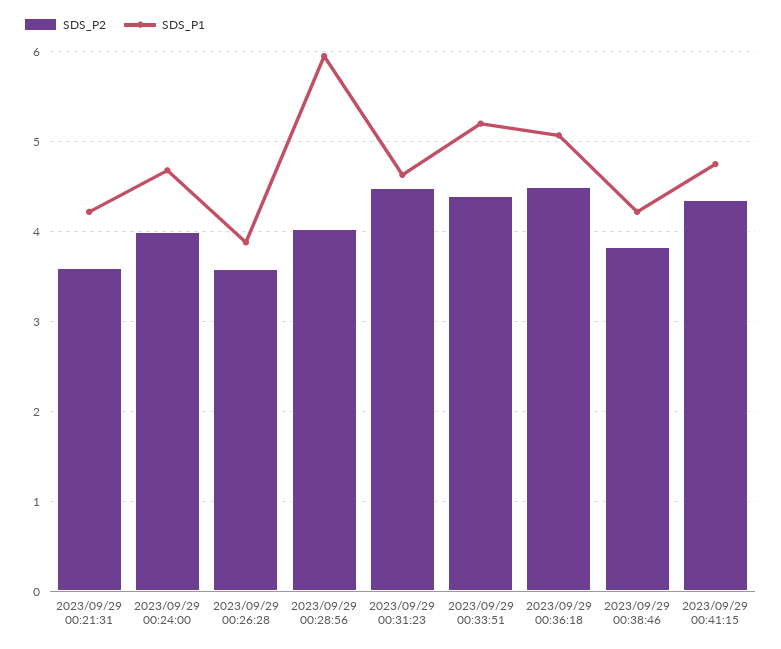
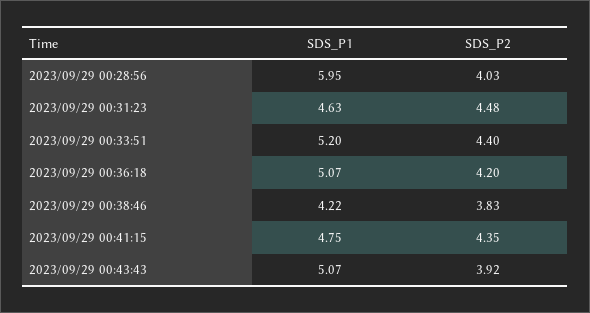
SDS_P2, 2023/09/29 00:21:31: 3.6 -> none
SDS_P1, 2023/09/29 00:21:31: 4.2 -> none
SDS_P2, 2023/09/29 00:24:00: 4 -> none
SDS_P1, 2023/09/29 00:24:00: 4.7 -> none
SDS_P2, 2023/09/29 00:26:28: 3.6 -> none
SDS_P1, 2023/09/29 00:26:28: 3.9 -> none
SDS_P2, 2023/09/29 00:36:18: 4.5 -> 4.2
SDS_P1, 2023/09/29 00:43:43: none -> 5.07
SDS_P2, 2023/09/29 00:43:43: none -> 3.92

